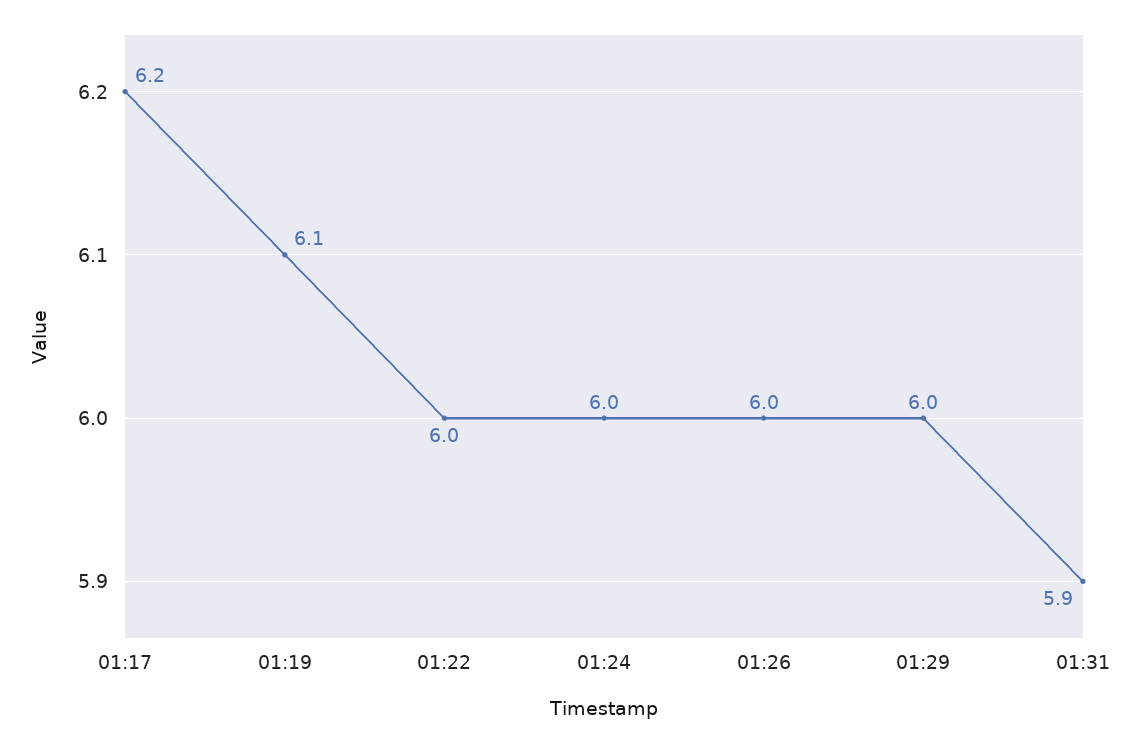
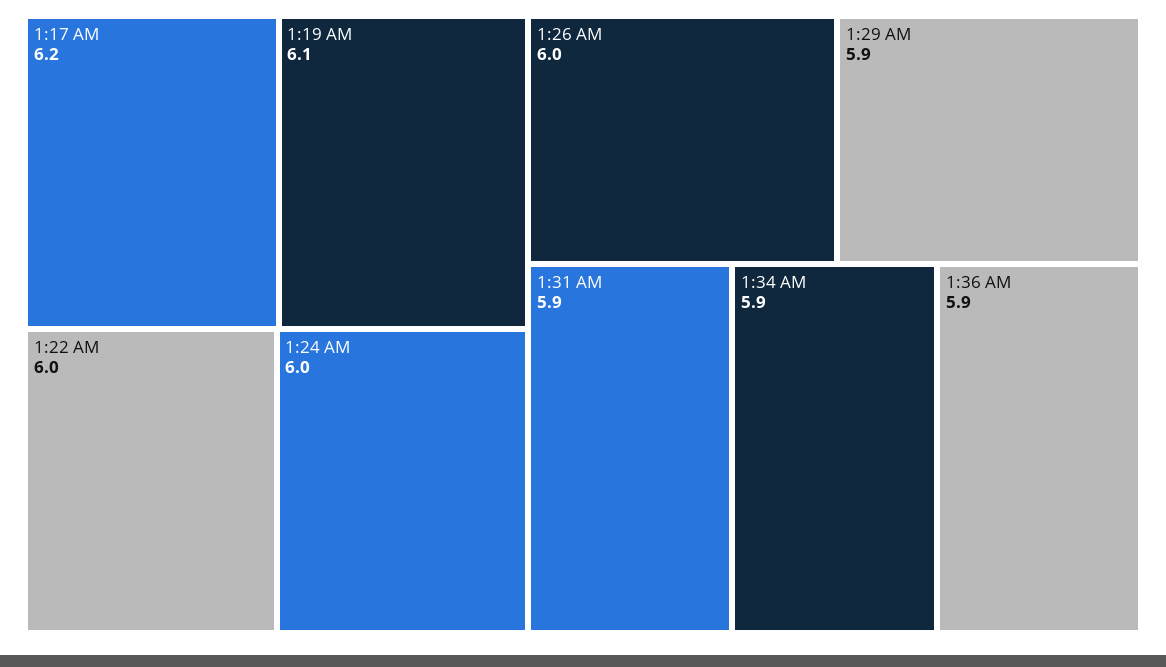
01:29: 6 -> 5.9
1:34 AM: none -> 5.9
1:36 AM: none -> 5.9

